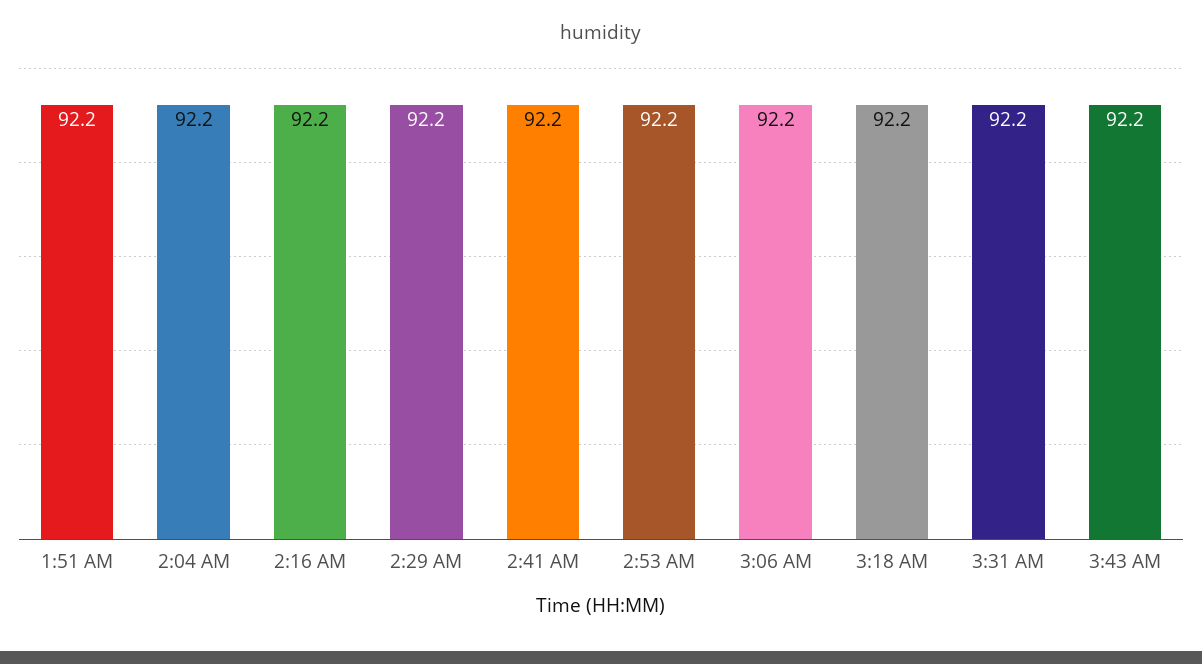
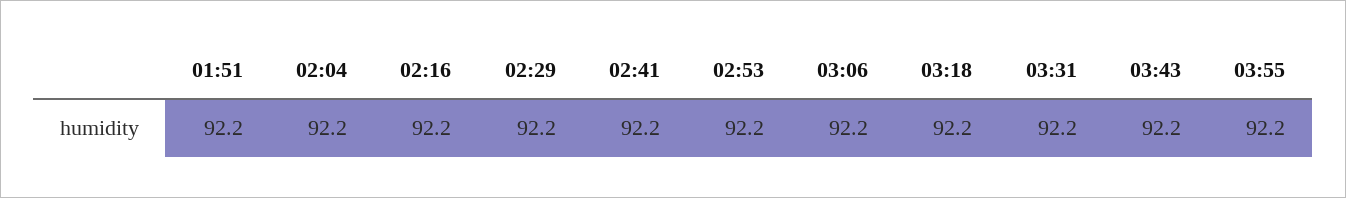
03:55: none -> 92.2

